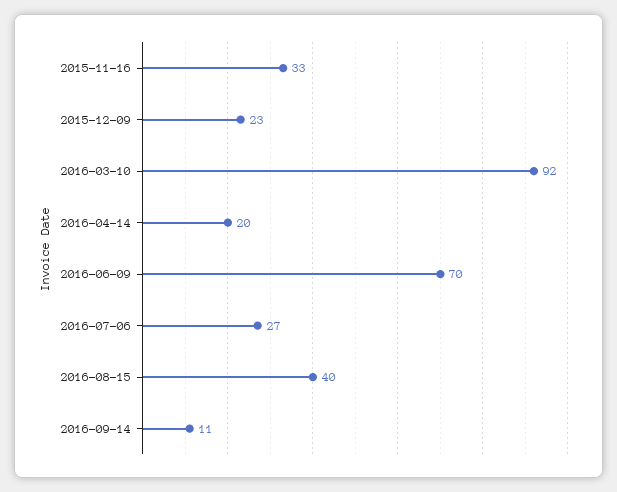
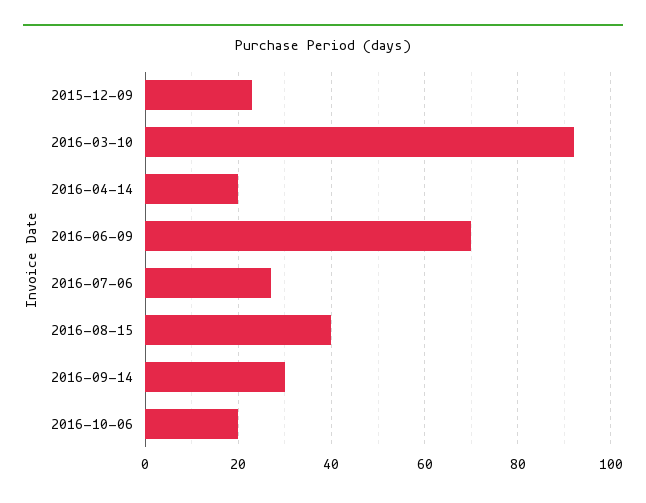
2015-11-16: 33 -> none
2016-09-14: 11 -> 30
2016-10-06: none -> 20

